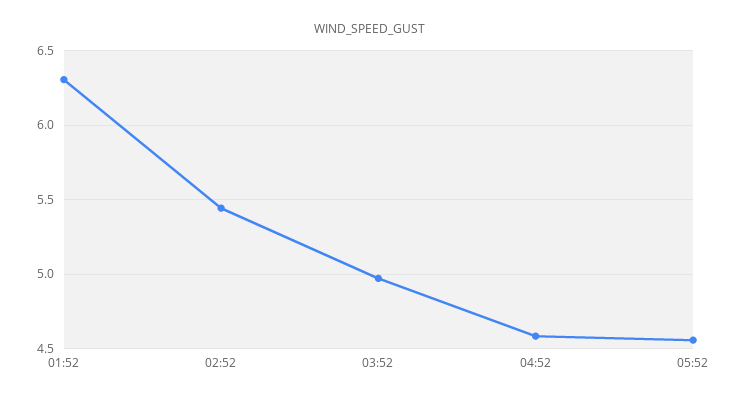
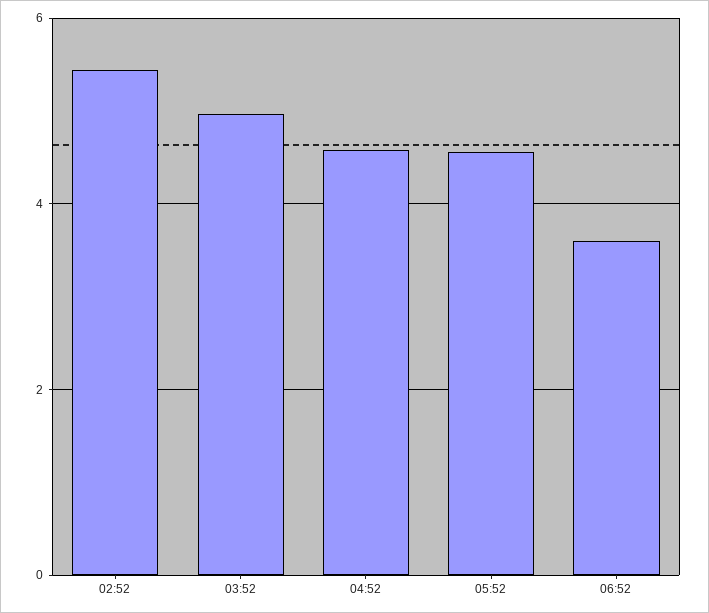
01:52: 6.3 -> none
06:52: none -> 3.6

